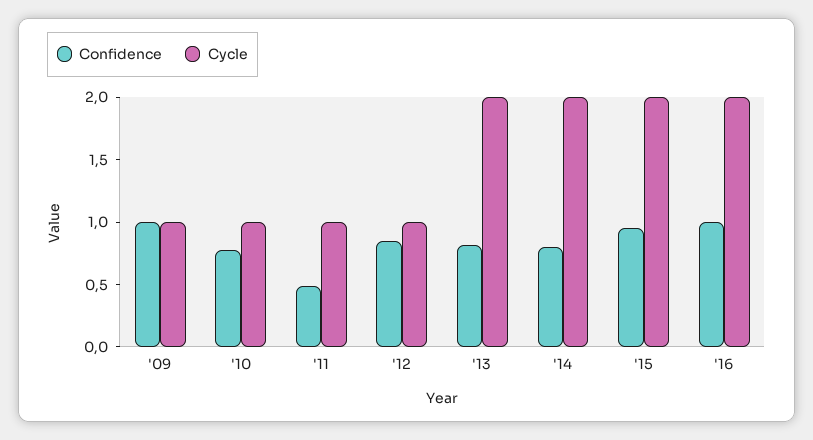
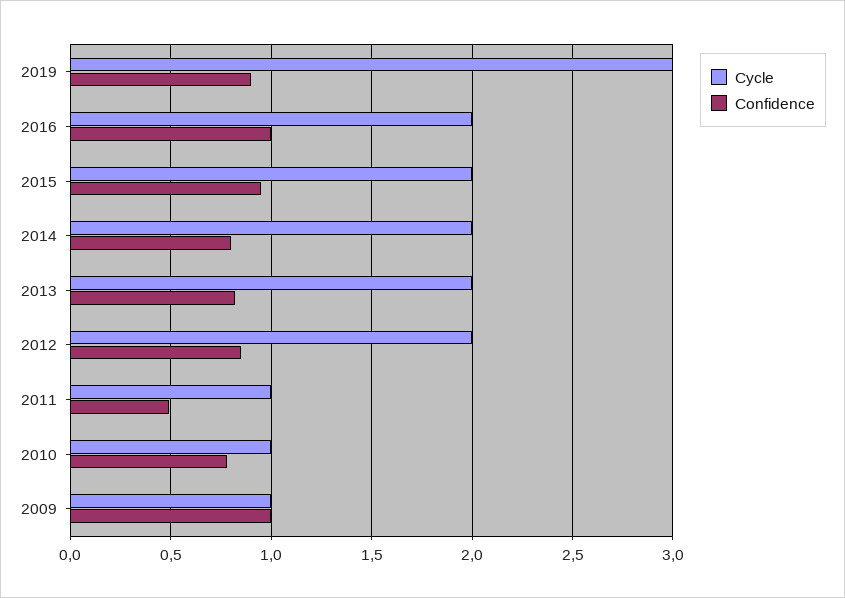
Cycle, '12: 1 -> 2
Cycle, 2019: none -> 3
Confidence, 2019: none -> 0.9

